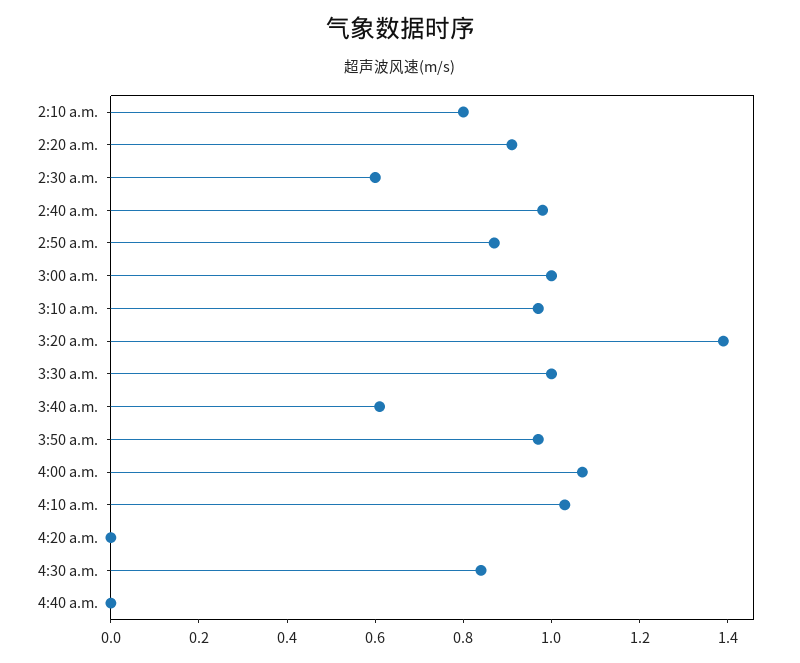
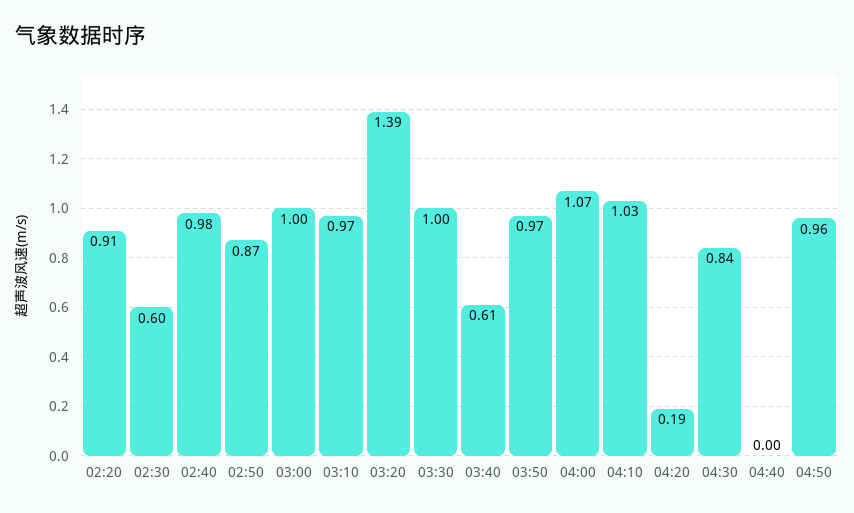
2:10 a.m.: 0.8 -> none
4:20 a.m.: 0 -> 0.19
04:50: none -> 0.96

